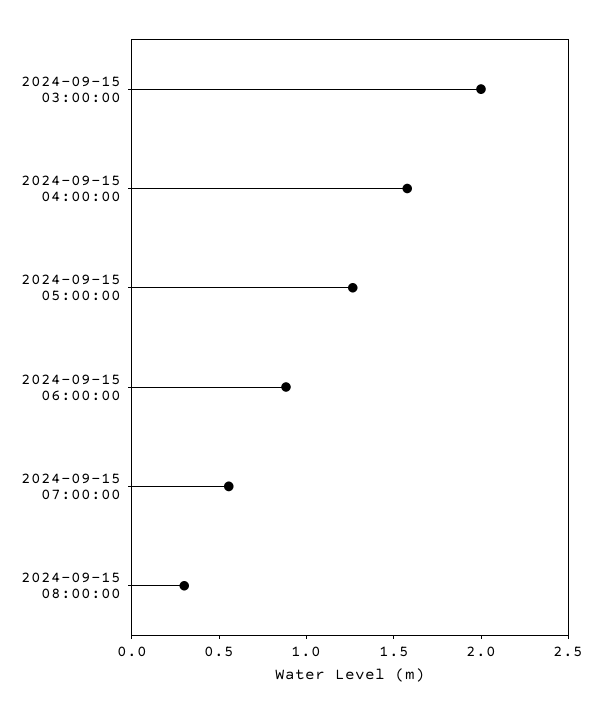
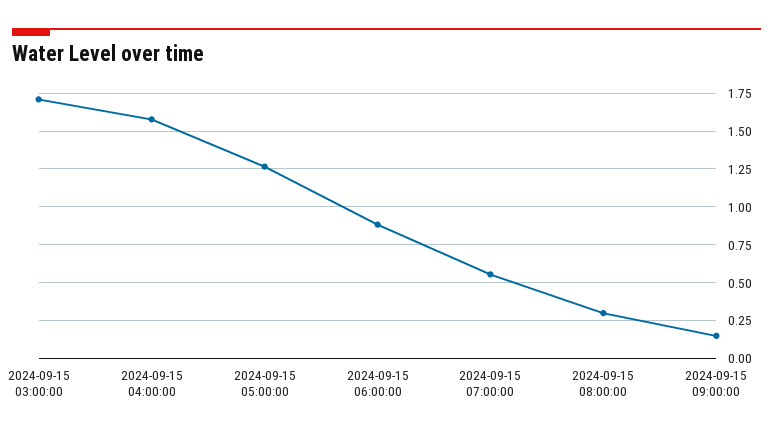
2024-09-15 03:00:00: 2 -> 1.7
2024-09-15 09:00:00: none -> 0.15

